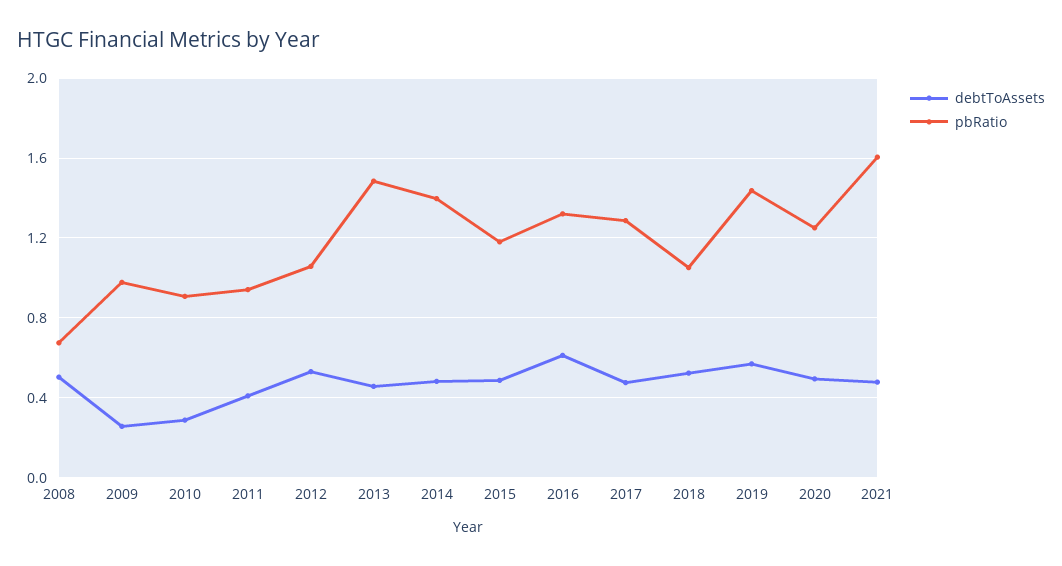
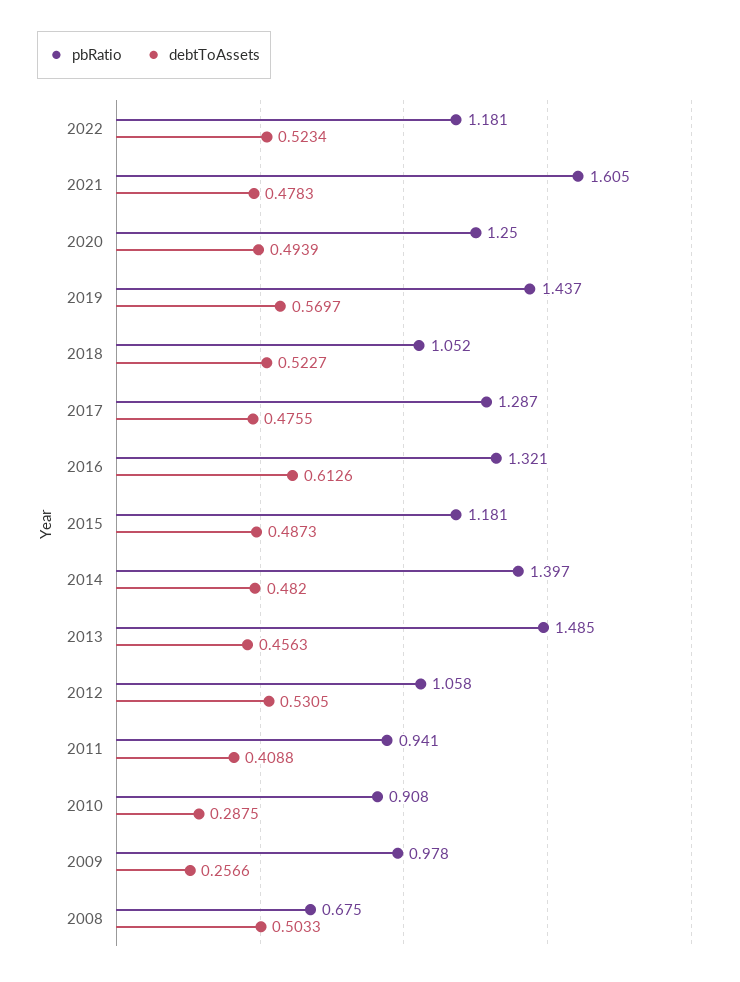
pbRatio, 2022: none -> 1.181
debtToAssets, 2022: none -> 0.5234

